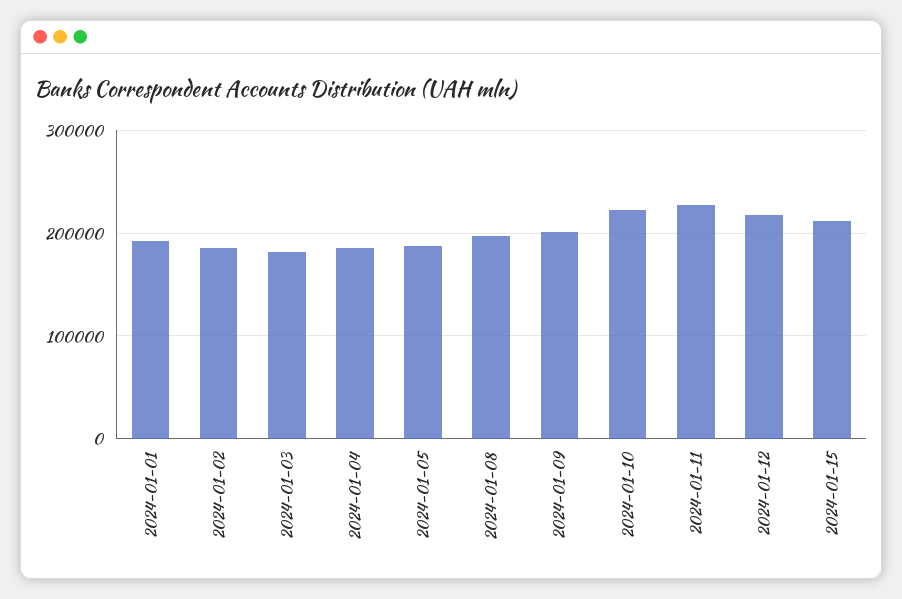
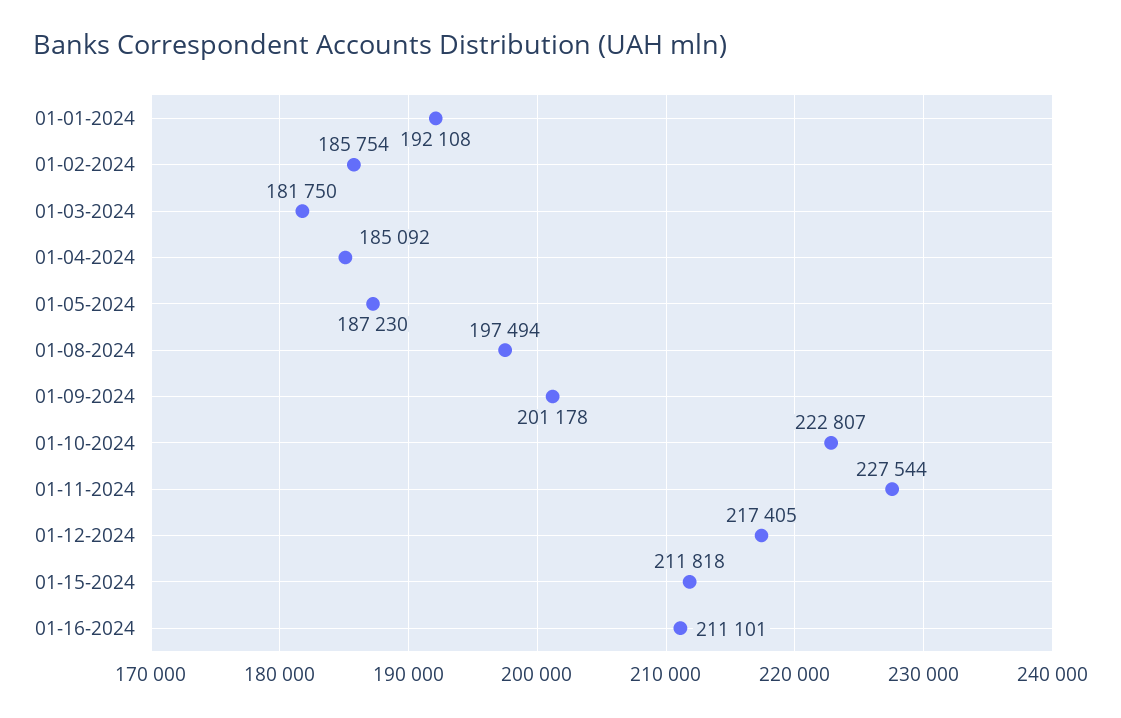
01-16-2024: none -> 211101

